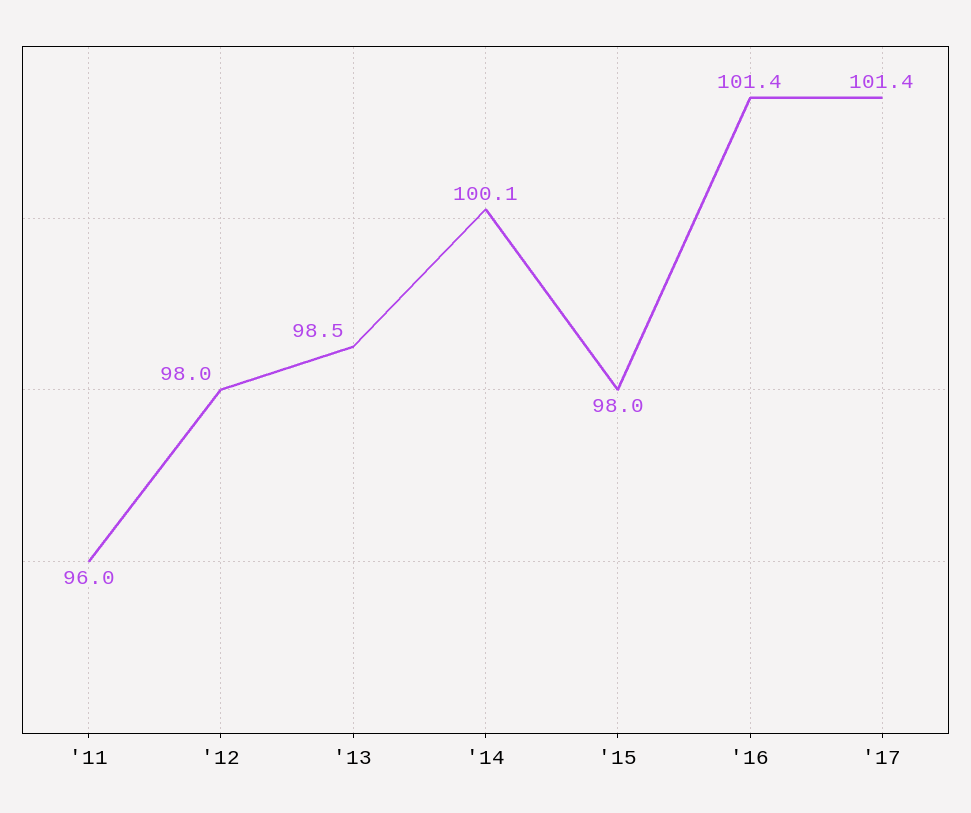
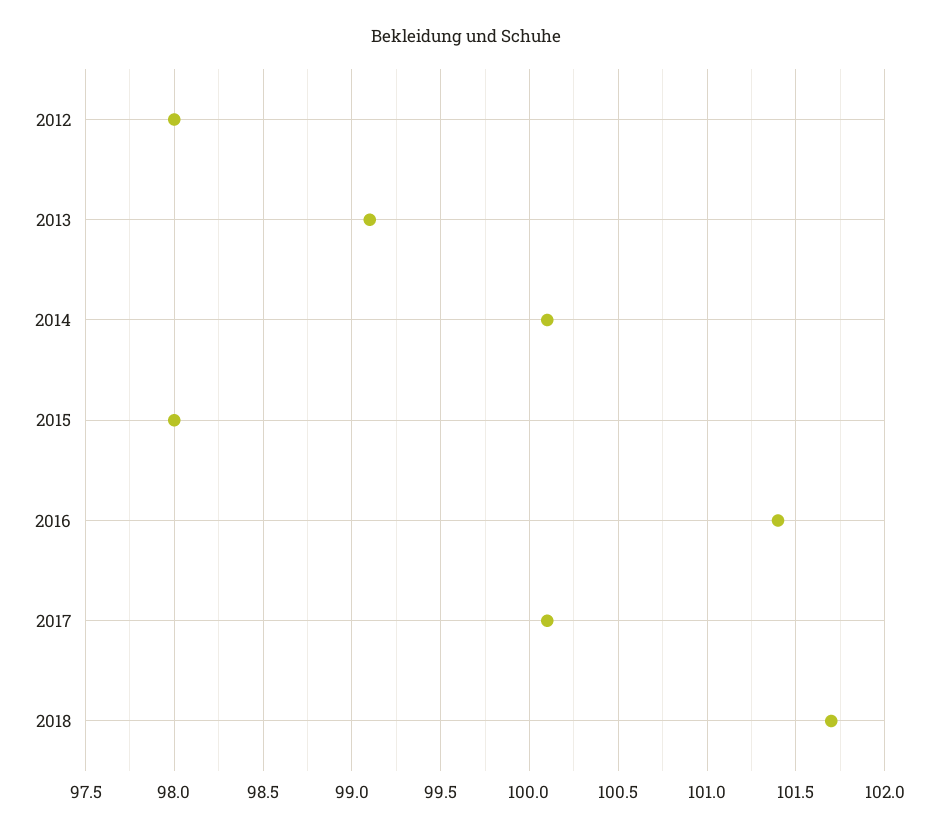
'11: 96 -> none
'13: 98.5 -> 99.1
'17: 101.4 -> 100.1
2018: none -> 101.7

